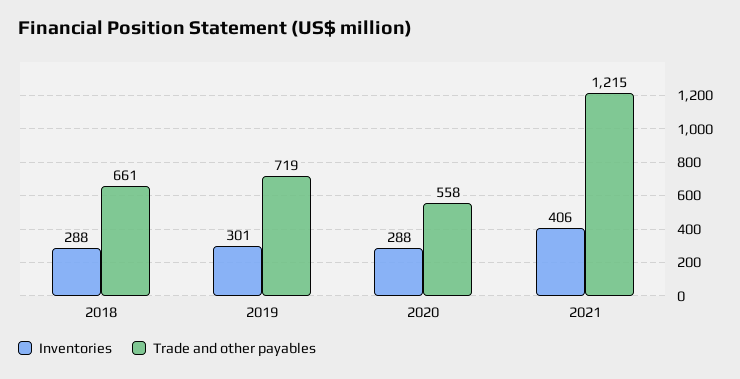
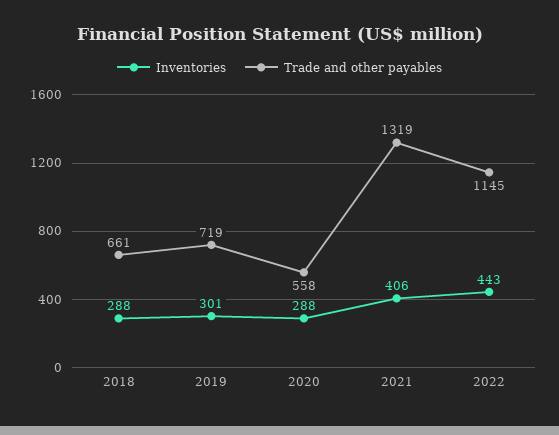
Trade and other payables, 2021: 1215 -> 1319
Inventories, 2022: none -> 443
Trade and other payables, 2022: none -> 1145

